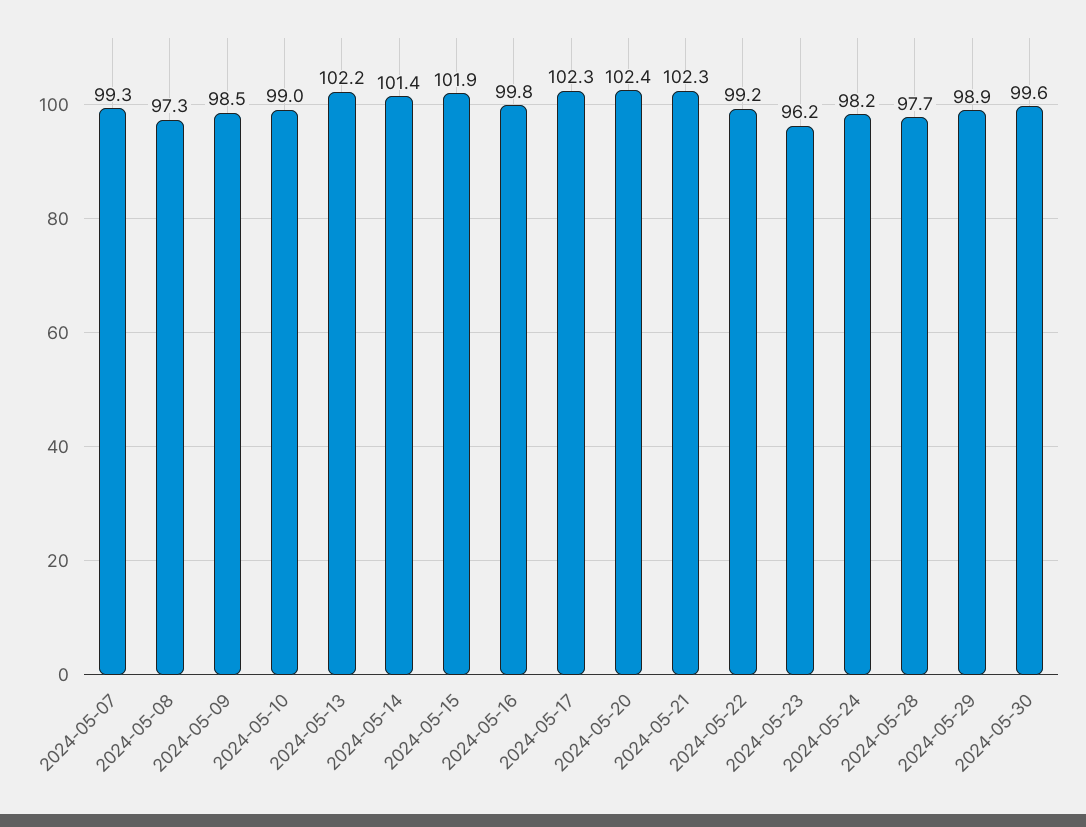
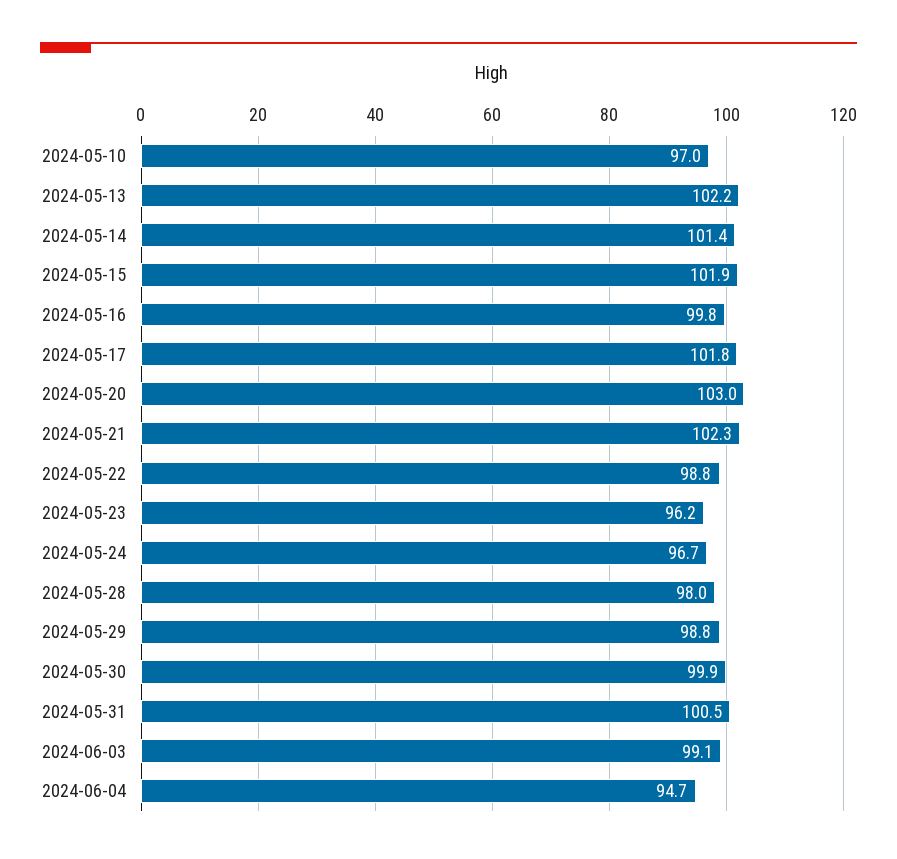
2024-05-07: 99.3 -> none
2024-05-08: 97.3 -> none
2024-05-09: 98.5 -> none
2024-05-10: 99 -> 97
2024-05-17: 102.3 -> 101.8
2024-05-20: 102.4 -> 103
2024-05-22: 99.2 -> 98.8
2024-05-24: 98.2 -> 96.7
2024-05-28: 97.7 -> 98
2024-05-29: 98.9 -> 98.8
2024-05-30: 99.6 -> 99.9
2024-05-31: none -> 100.5
2024-06-03: none -> 99.1
2024-06-04: none -> 94.7

